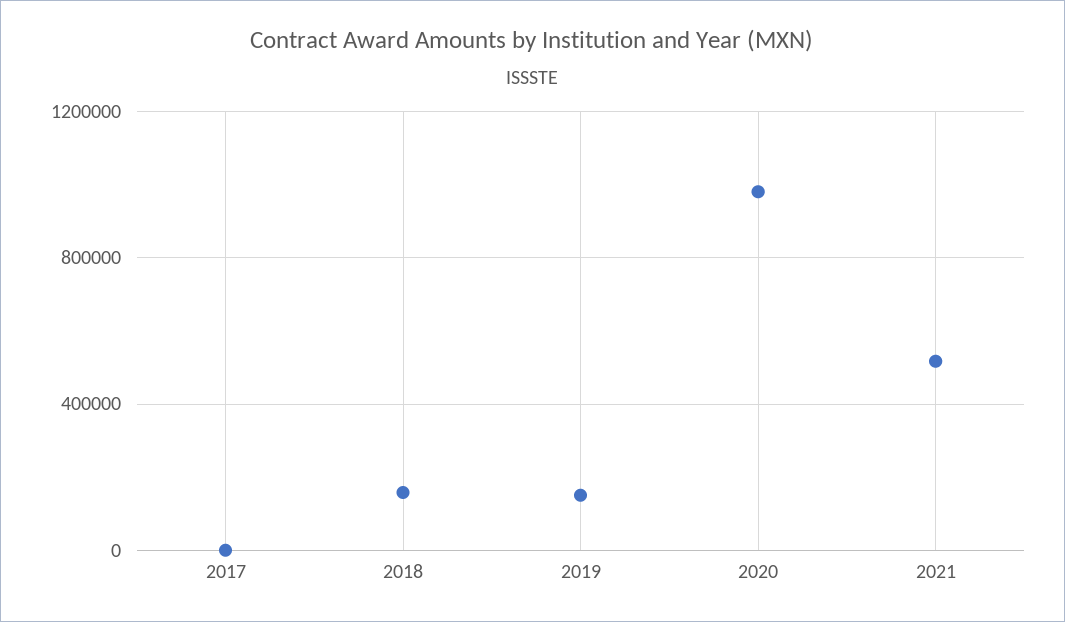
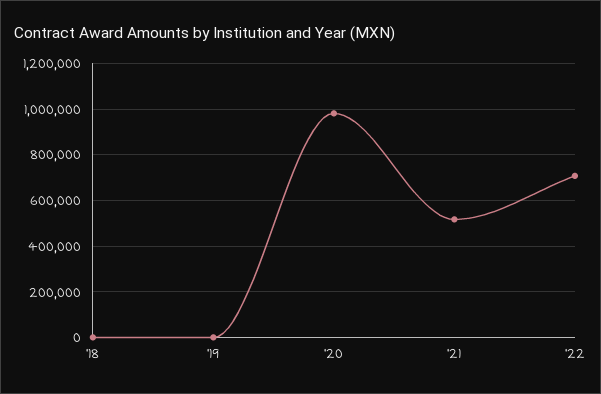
2017: 0 -> none
2018: 150000 -> 0
2019: 150000 -> 0
'22: none -> 700000

